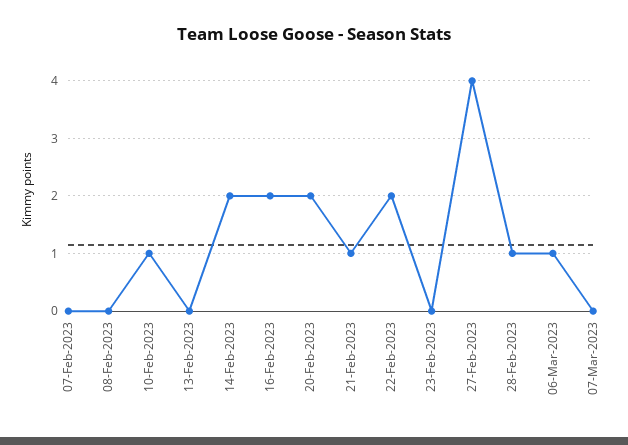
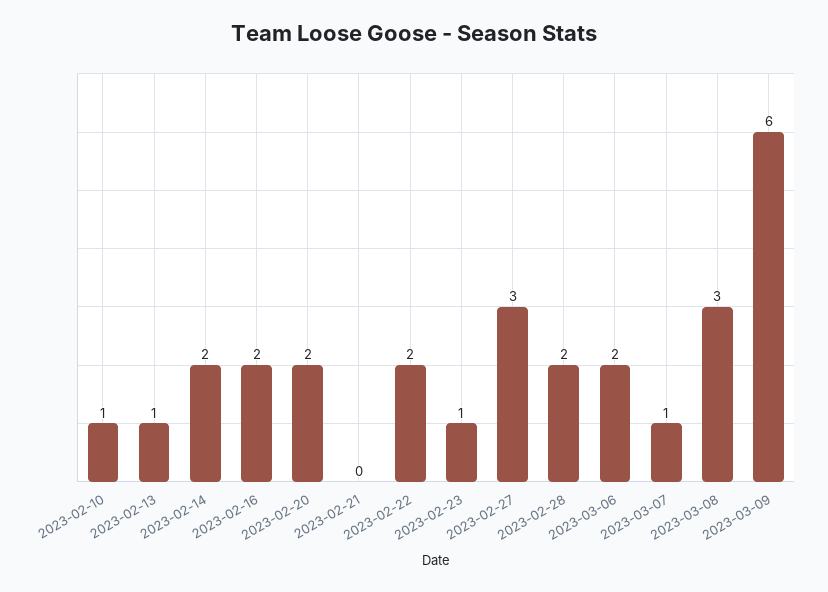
07-Feb-2023: 0 -> none
08-Feb-2023: 0 -> none
13-Feb-2023: 0 -> 1
21-Feb-2023: 1 -> 0
23-Feb-2023: 0 -> 1
27-Feb-2023: 4 -> 3
28-Feb-2023: 1 -> 2
06-Mar-2023: 1 -> 2
07-Mar-2023: 0 -> 1
2023-03-08: none -> 3
2023-03-09: none -> 6

